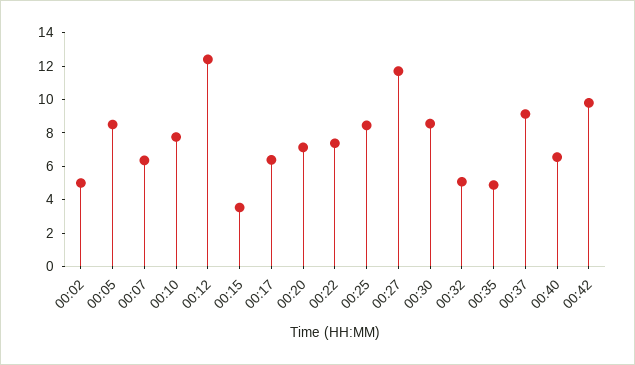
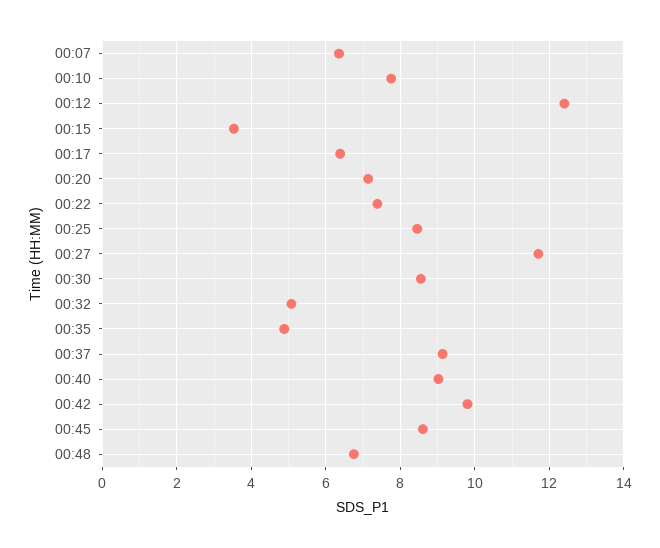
00:02: 5 -> none
00:05: 8.5 -> none
00:40: 6.5 -> 9
00:45: none -> 8.6
00:48: none -> 6.8

